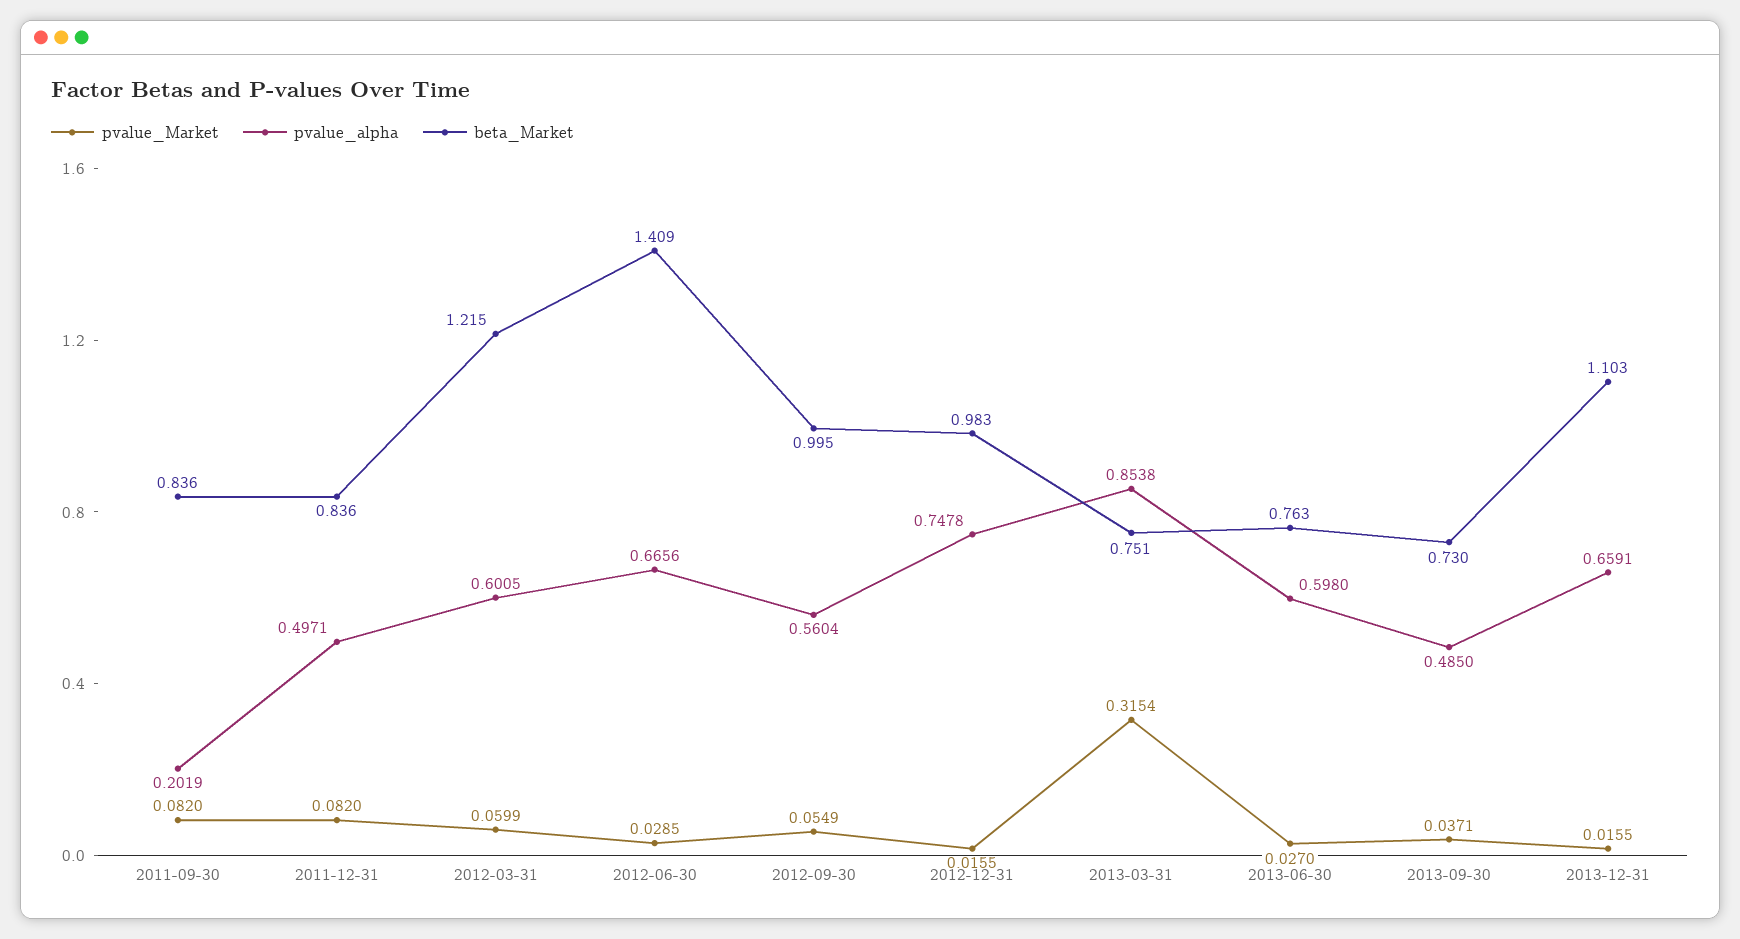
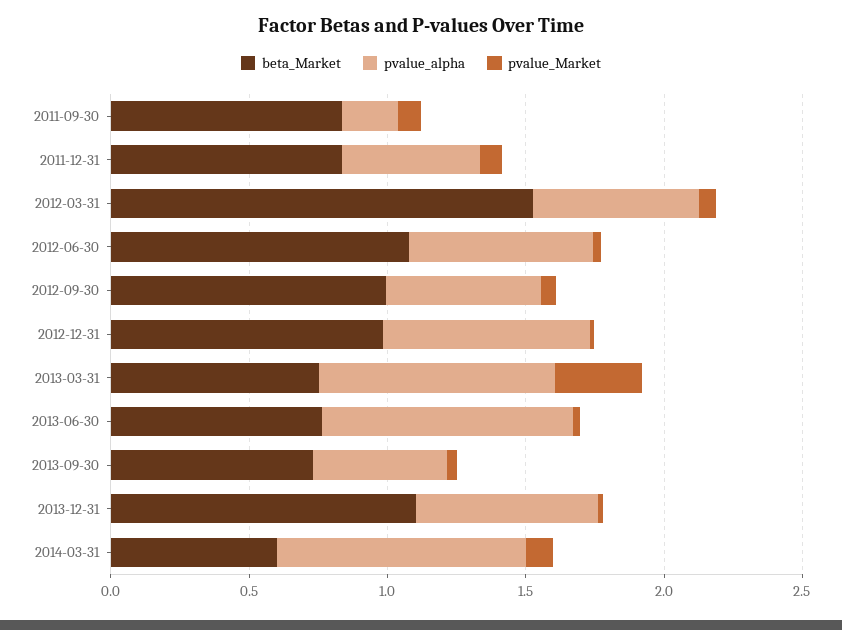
beta_Market, 2012-03-31: 1.215 -> 1.5
beta_Market, 2012-06-30: 1.409 -> 1.1
pvalue_alpha, 2013-06-30: 0.598 -> 0.9
beta_Market, 2014-03-31: none -> 0.6
pvalue_alpha, 2014-03-31: none -> 0.9
pvalue_Market, 2014-03-31: none -> 0.1

